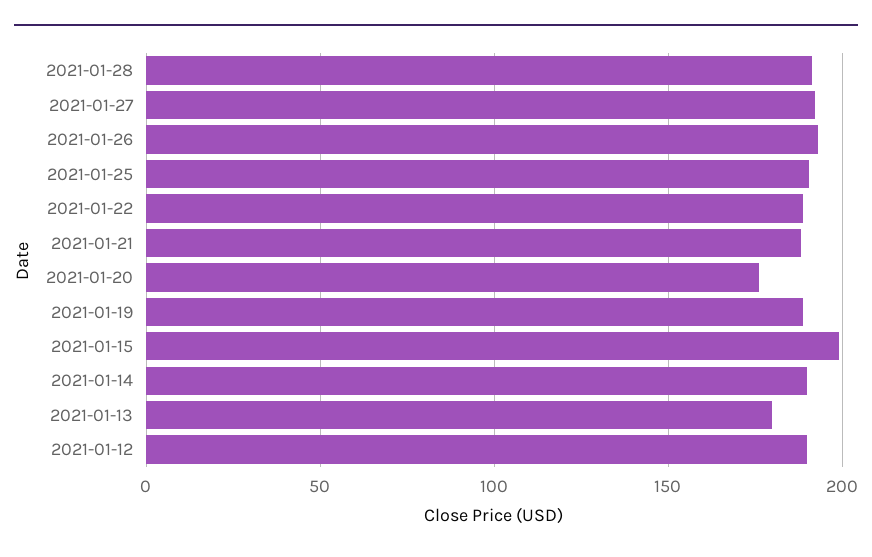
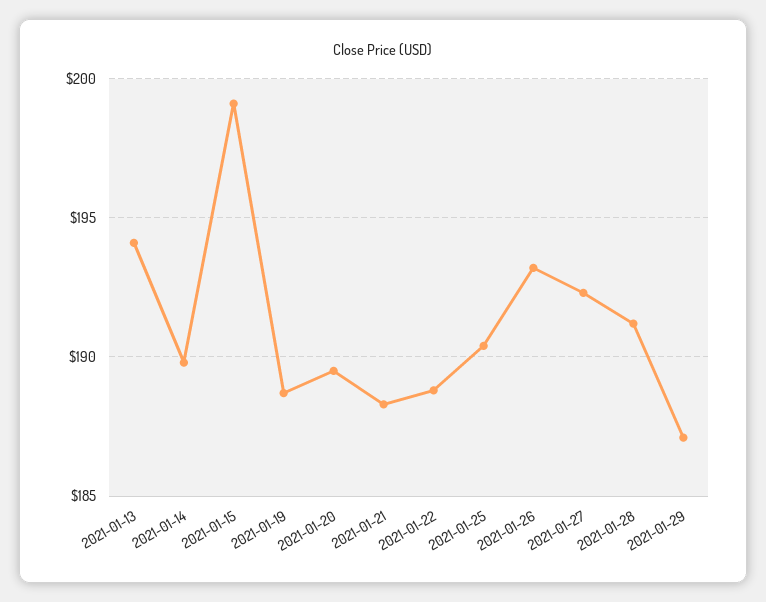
2021-01-20: 175 -> 189.5
2021-01-13: 180 -> 194
2021-01-12: 190 -> none
2021-01-29: none -> 187

